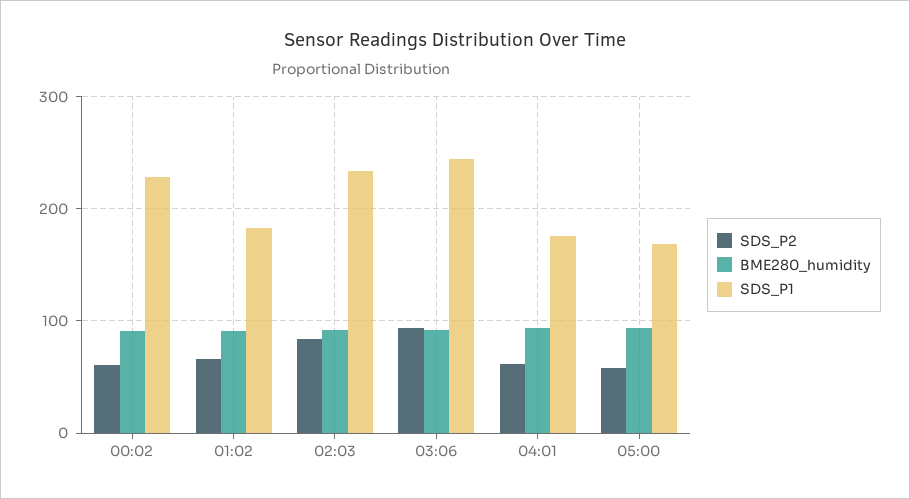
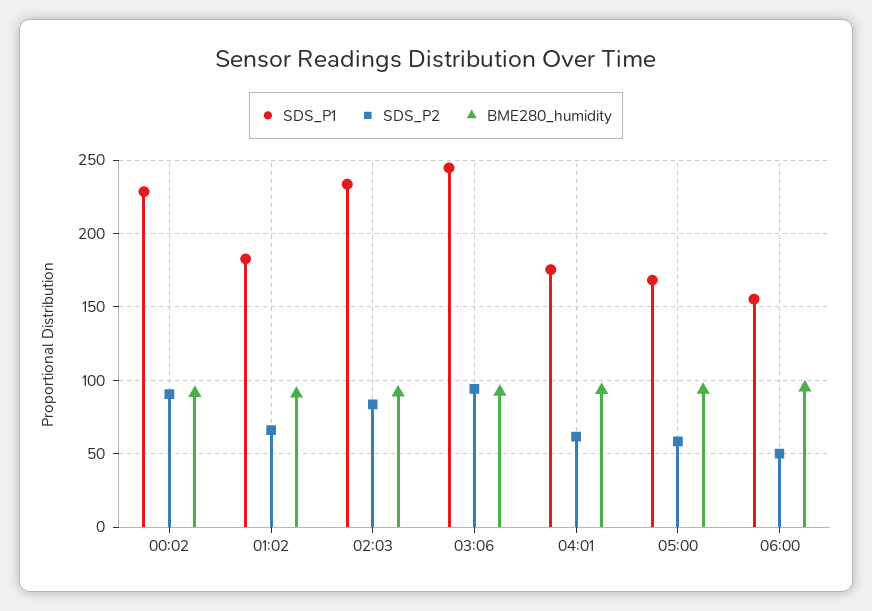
SDS_P2, 00:02: 60 -> 90
SDS_P1, 06:00: none -> 155
SDS_P2, 06:00: none -> 50
BME280_humidity, 06:00: none -> 95

